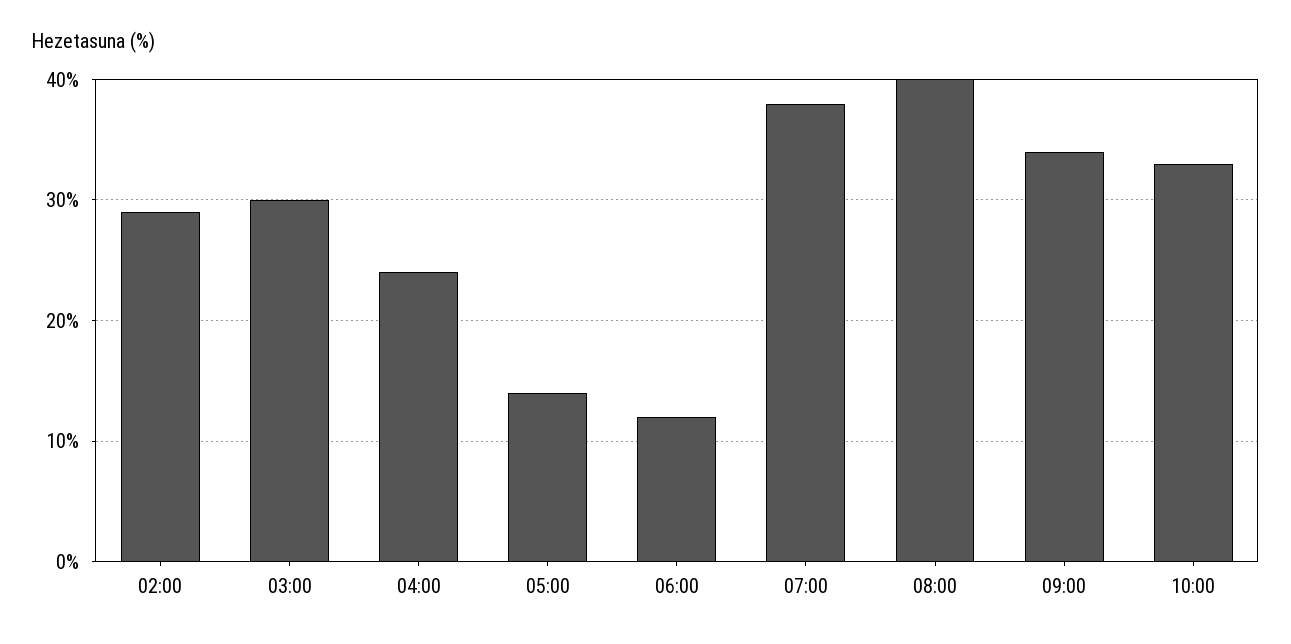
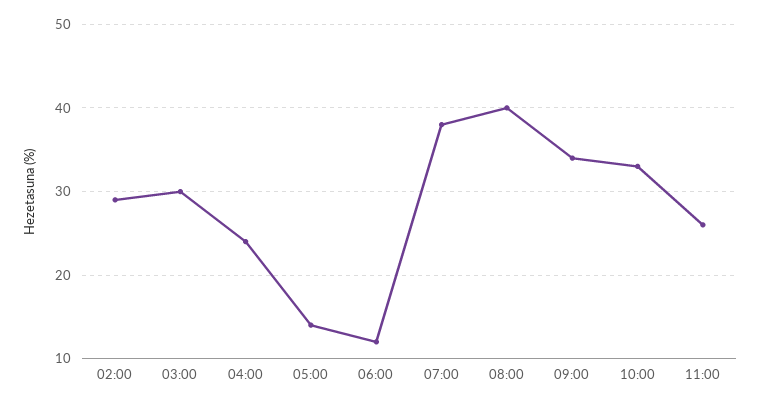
11:00: none -> 26

